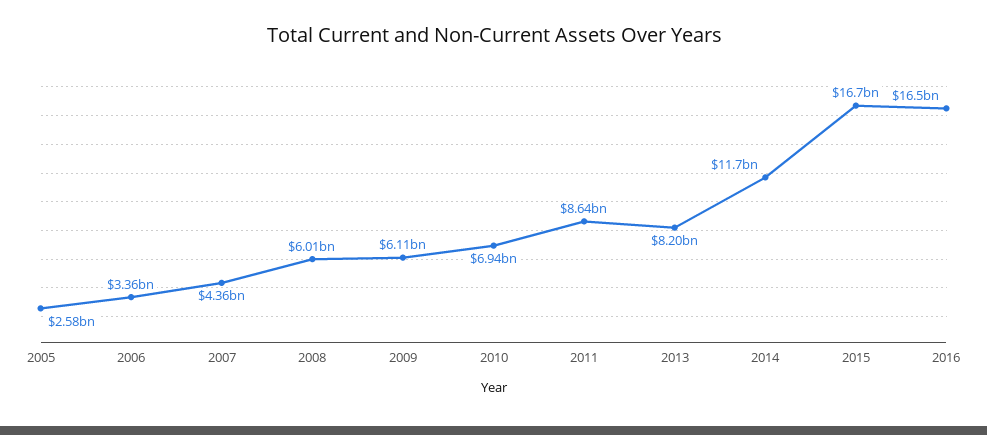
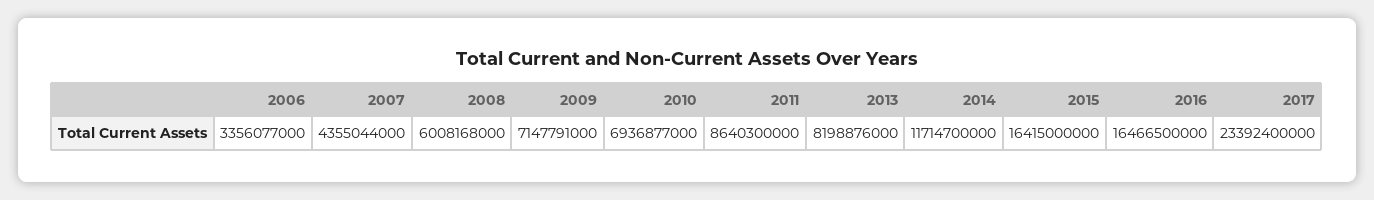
2005: 2580000000 -> none
2009: 6110000000 -> 7147791000
2015: 16700000000 -> 16415000000
2017: none -> 23392400000

